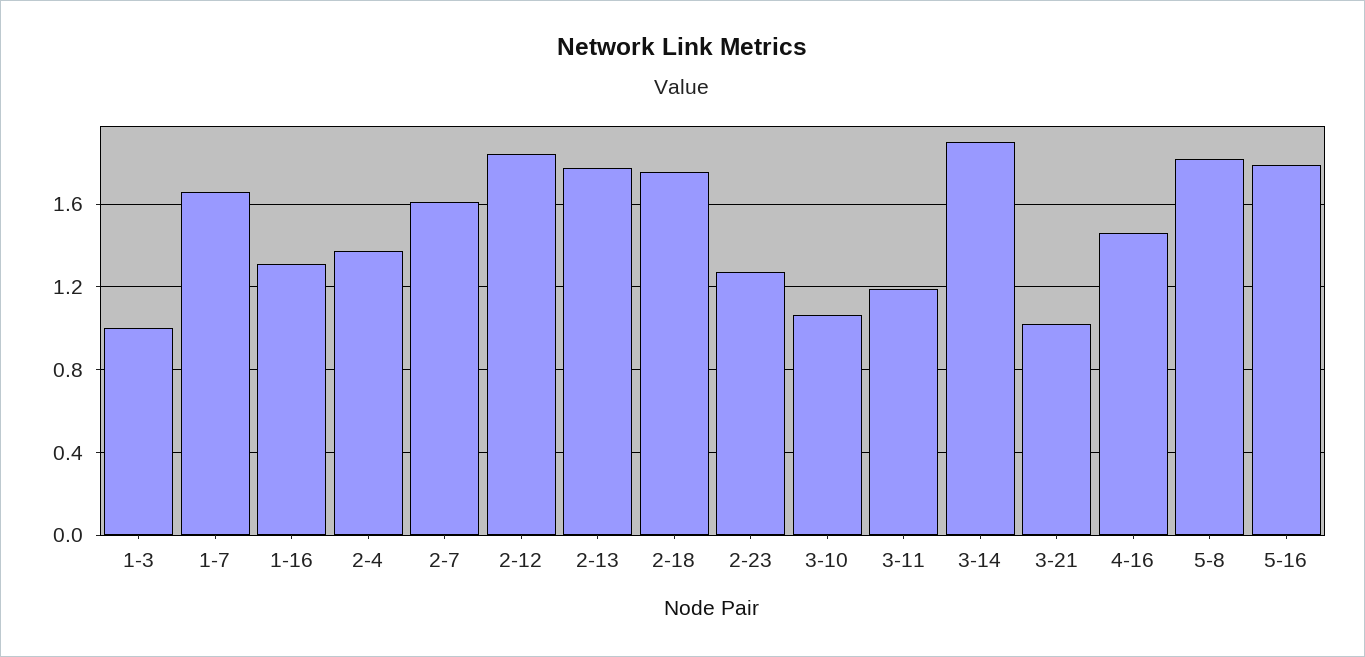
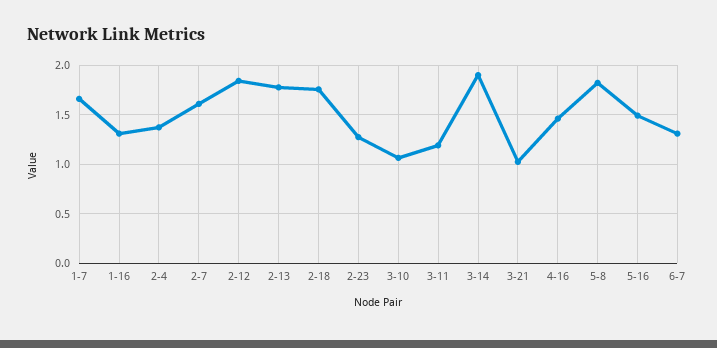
1-3: 1 -> none
5-16: 1.8 -> 1.5
6-7: none -> 1.3

